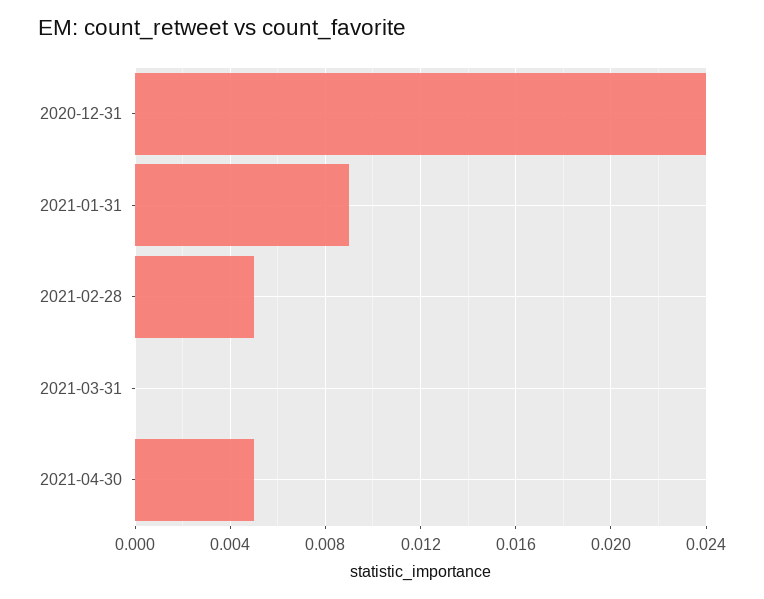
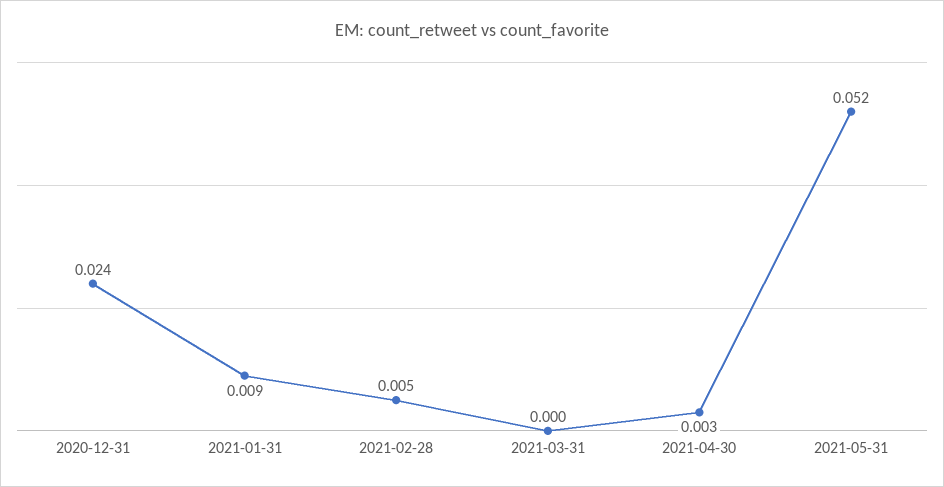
2021-04-30: 0.005 -> 0.003
2021-05-31: none -> 0.052

